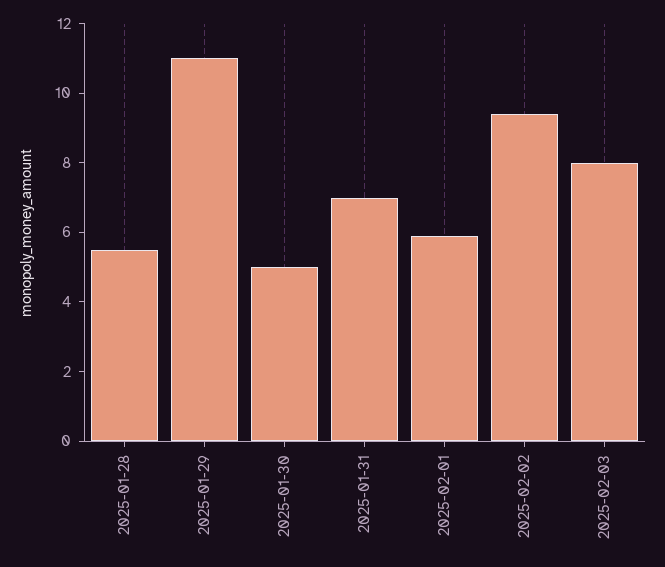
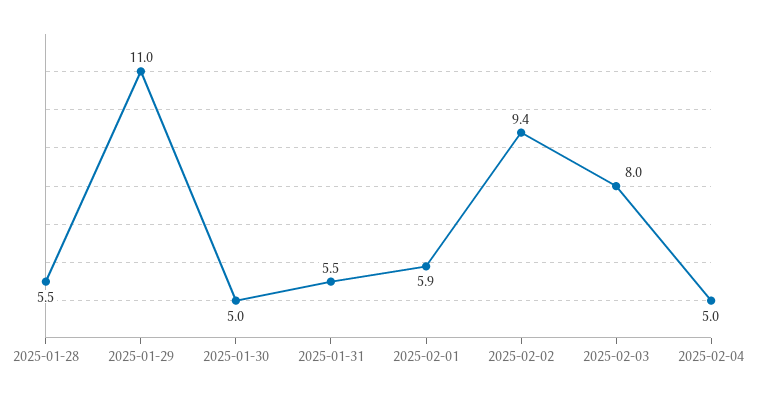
2025-01-31: 7 -> 5.5
2025-02-04: none -> 5

